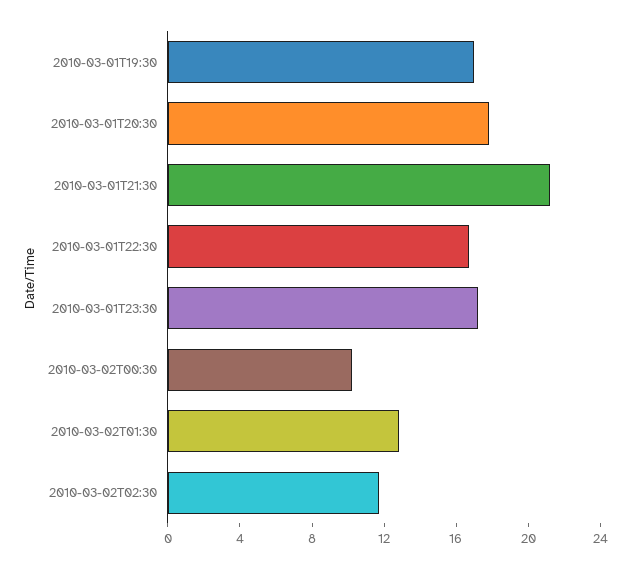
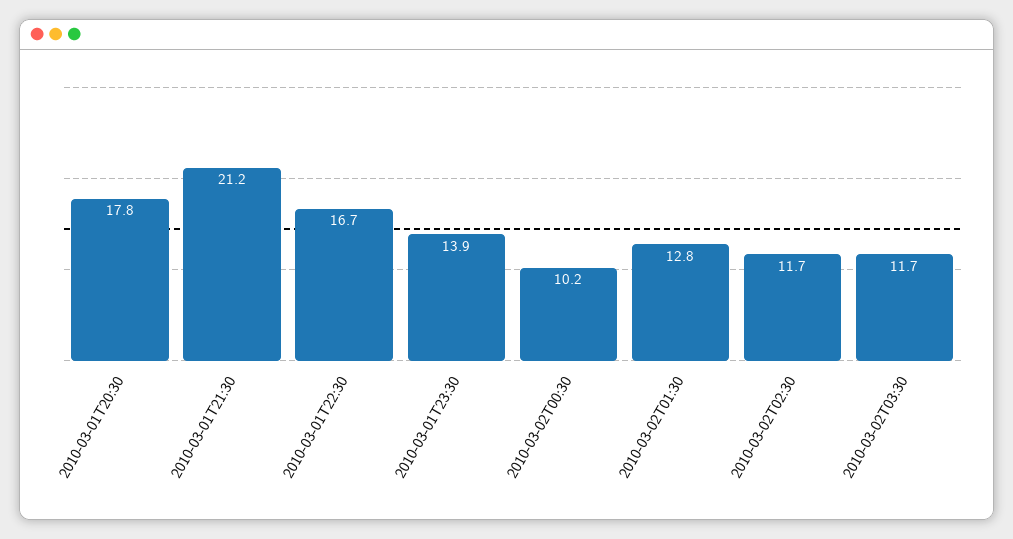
2010-03-01T19:30: 17 -> none
2010-03-01T23:30: 17 -> 13.9
2010-03-02T03:30: none -> 11.7

